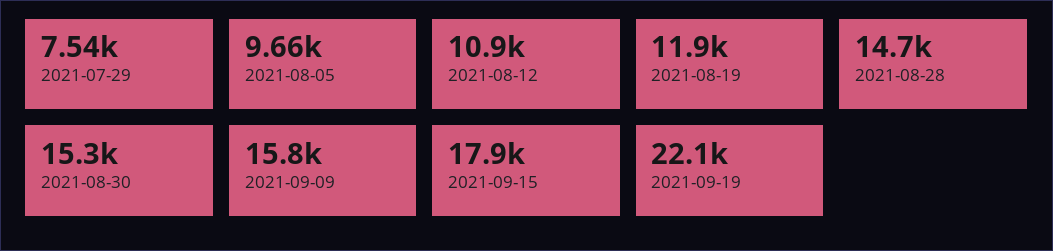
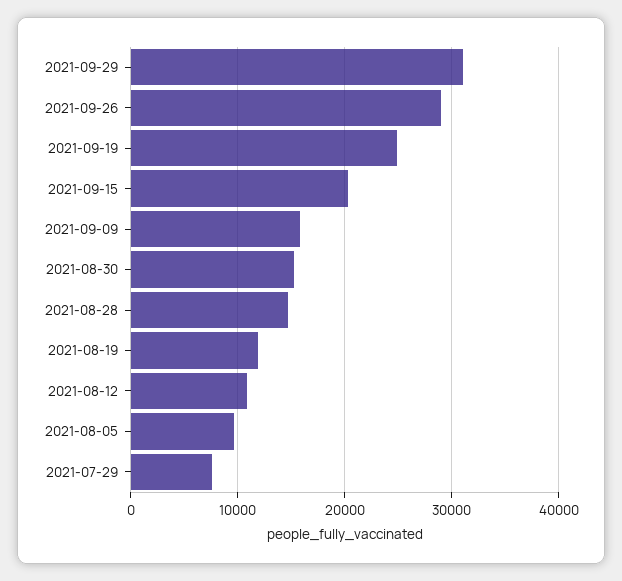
2021-09-15: 17900 -> 20000
2021-09-19: 22100 -> 25000
2021-09-29: none -> 31000
2021-09-26: none -> 29000

